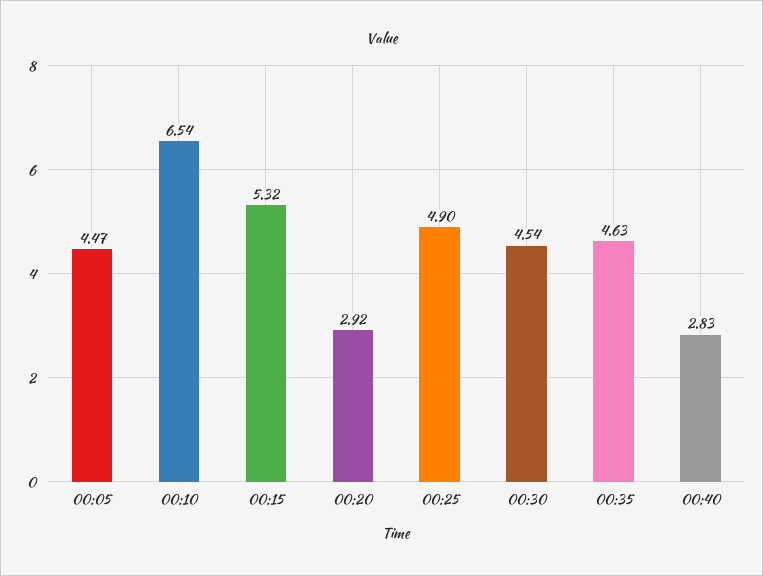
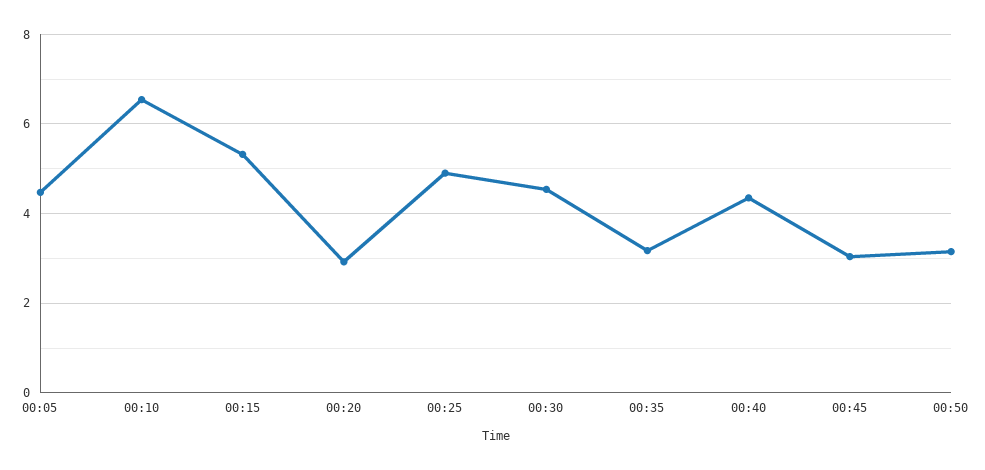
00:35: 4.63 -> 3.2
00:40: 2.83 -> 4.4
00:45: none -> 3
00:50: none -> 3.2

